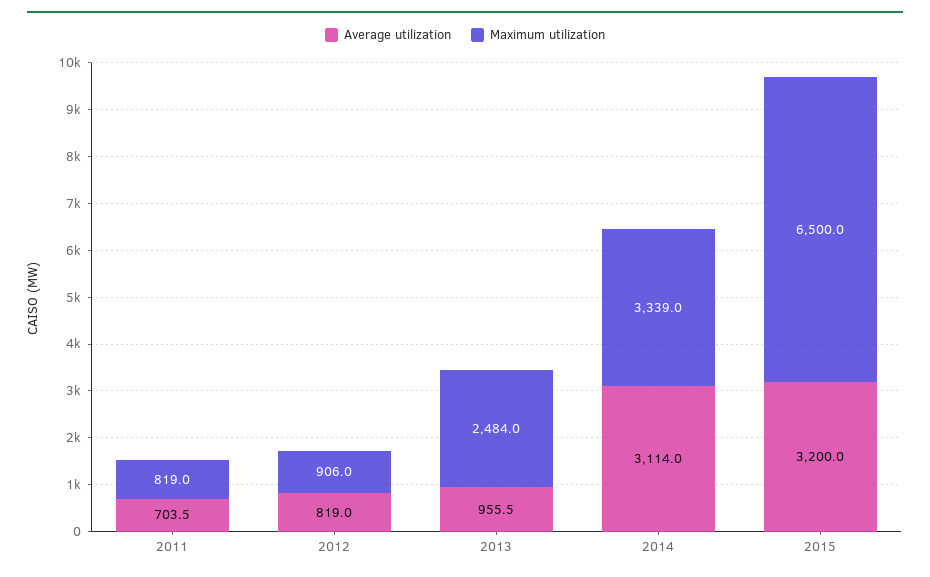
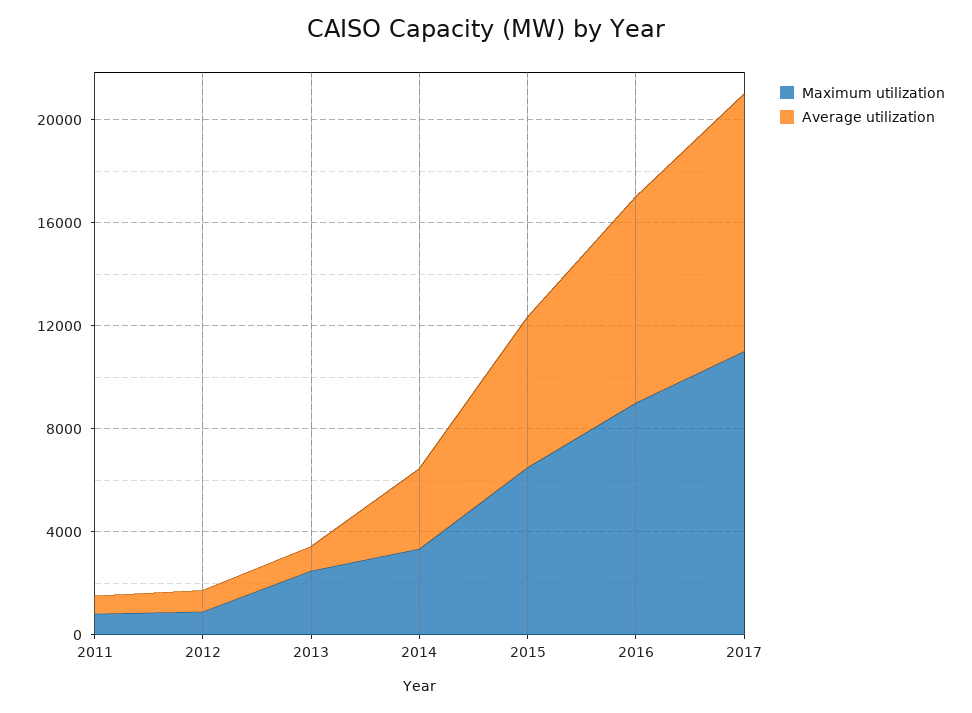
Average utilization, 2015: 3200 -> 6000
Maximum utilization, 2016: none -> 9000
Average utilization, 2016: none -> 8000
Maximum utilization, 2017: none -> 11000
Average utilization, 2017: none -> 10000

